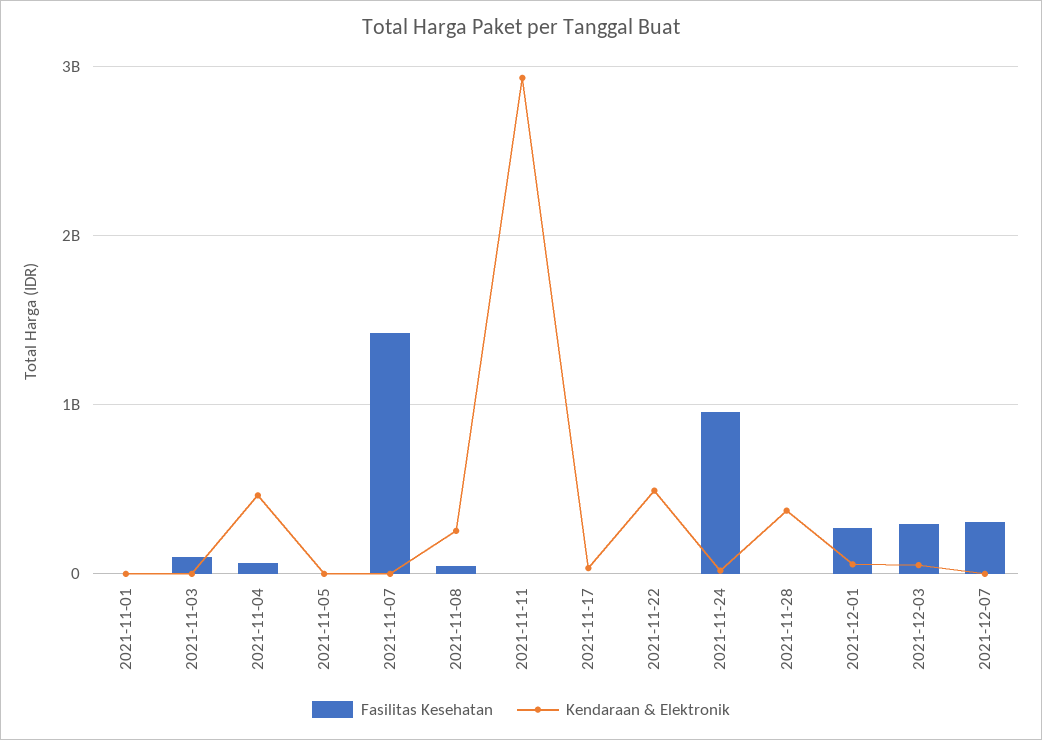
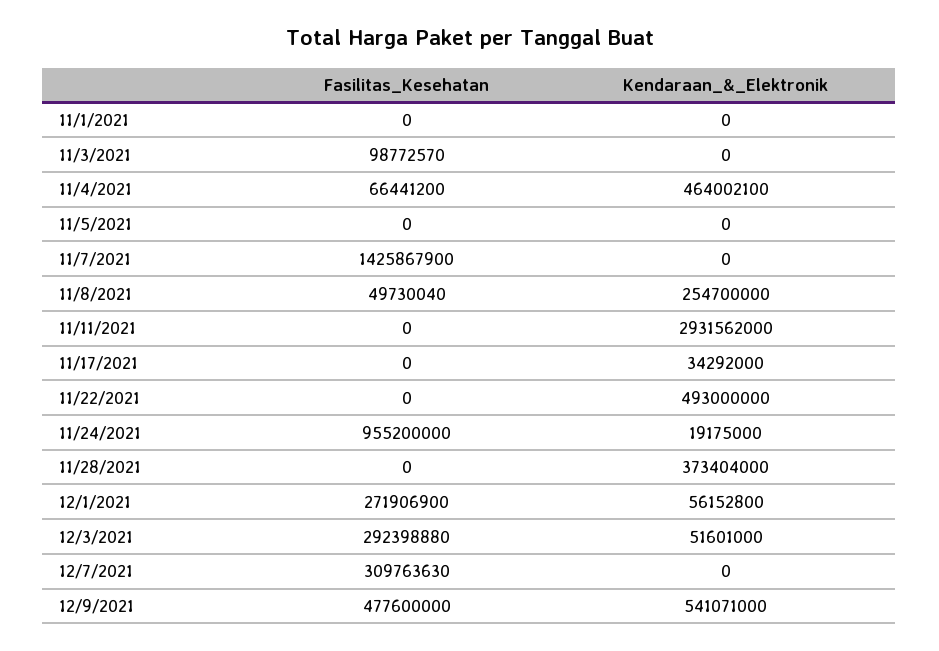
Fasilitas Kesehatan, 12/9/2021: none -> 477600000
Kendaraan & Elektronik, 12/9/2021: none -> 541071000

